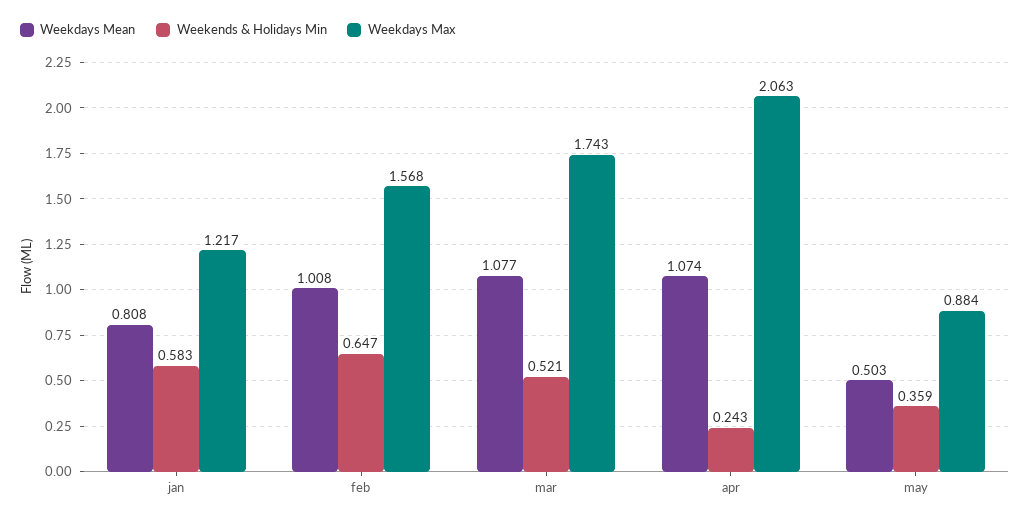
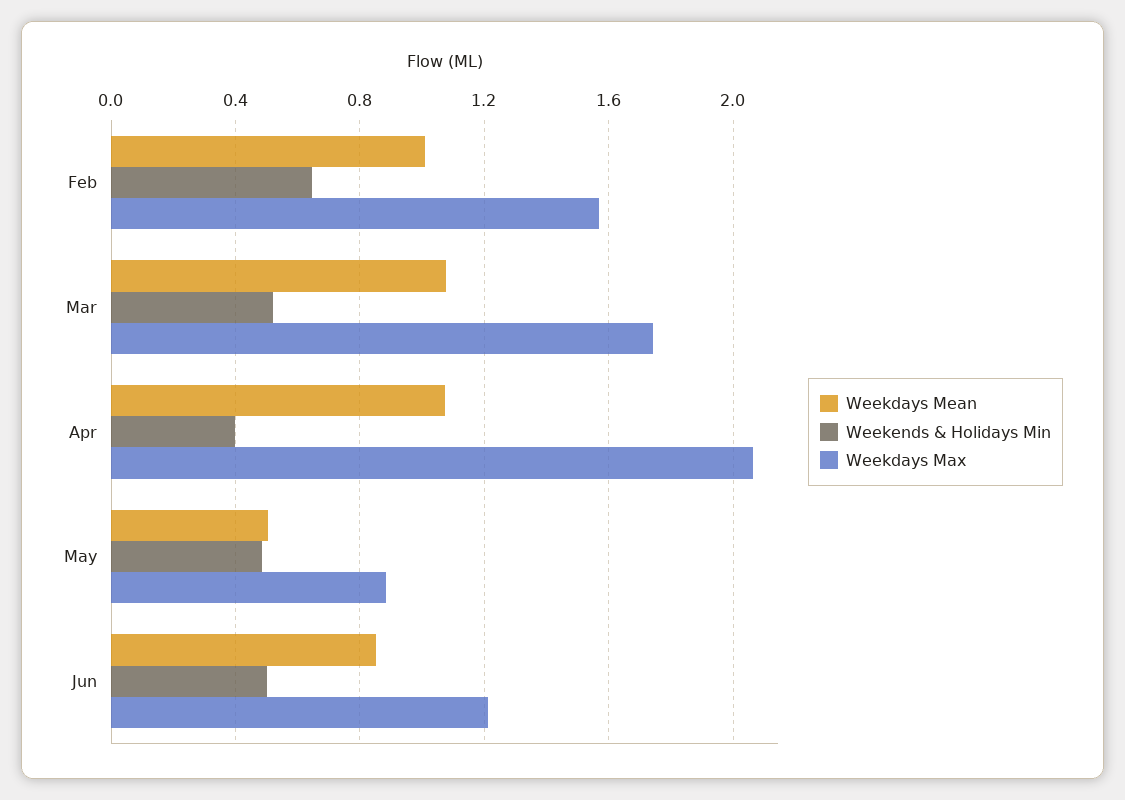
Weekdays Mean, jan: 0.808 -> none
Weekends & Holidays Min, jan: 0.583 -> none
Weekdays Max, jan: 1.217 -> none
Weekends & Holidays Min, apr: 0.243 -> 0.4
Weekends & Holidays Min, may: 0.359 -> 0.5
Weekdays Mean, Jun: none -> 0.85
Weekends & Holidays Min, Jun: none -> 0.5
Weekdays Max, Jun: none -> 1.2

